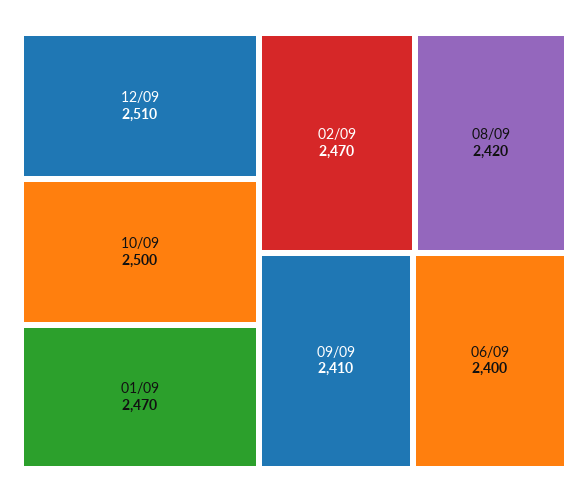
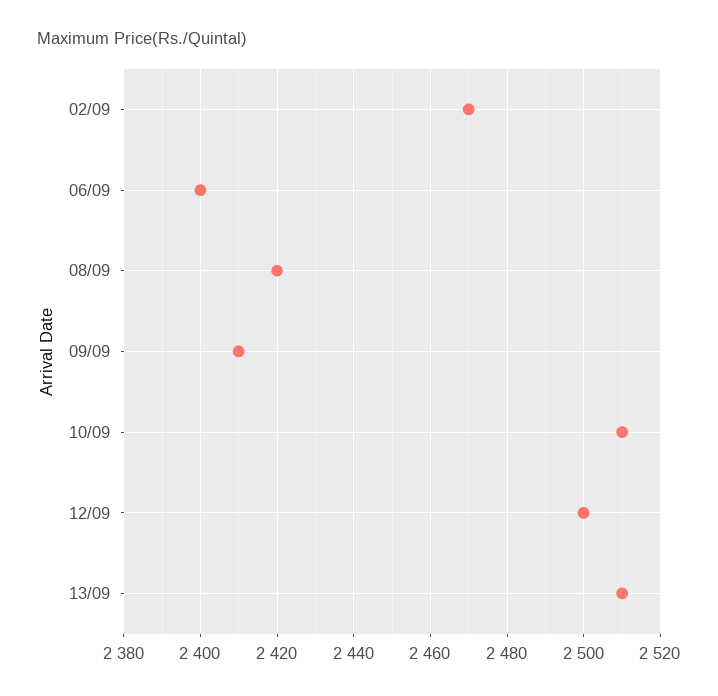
12/09: 2510 -> 2500
10/09: 2500 -> 2510
01/09: 2470 -> none
13/09: none -> 2510

